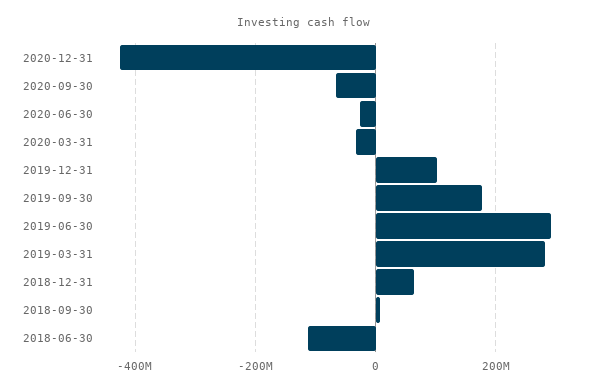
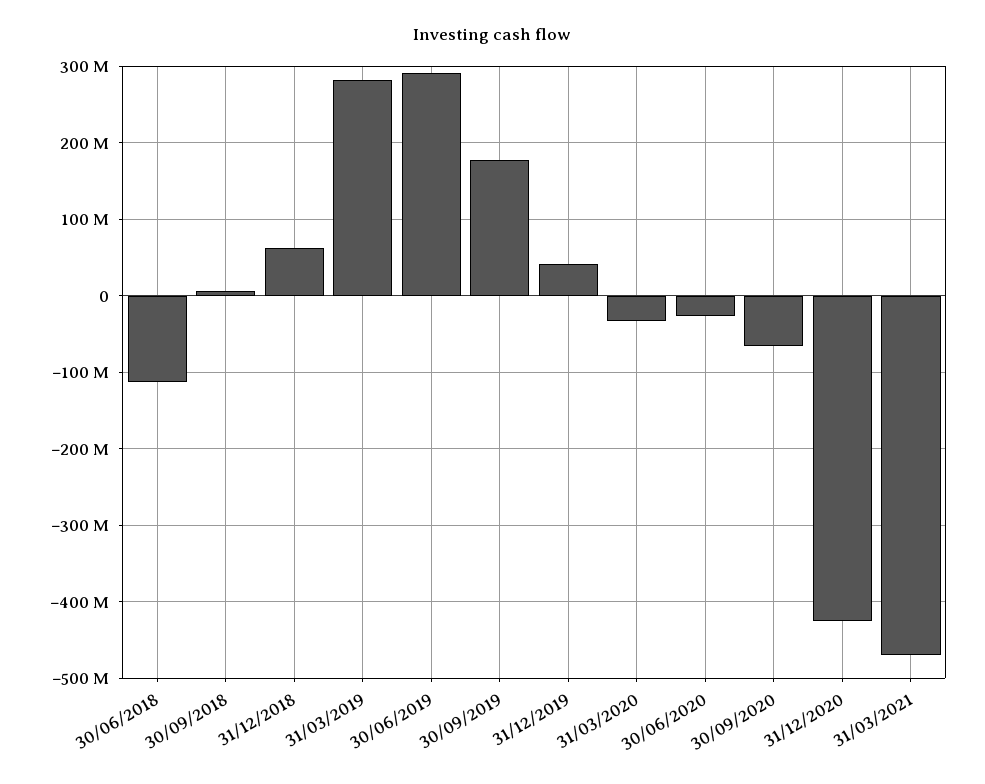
2019-12-31: 100000000 -> 40000000
31/03/2021: none -> -470000000

